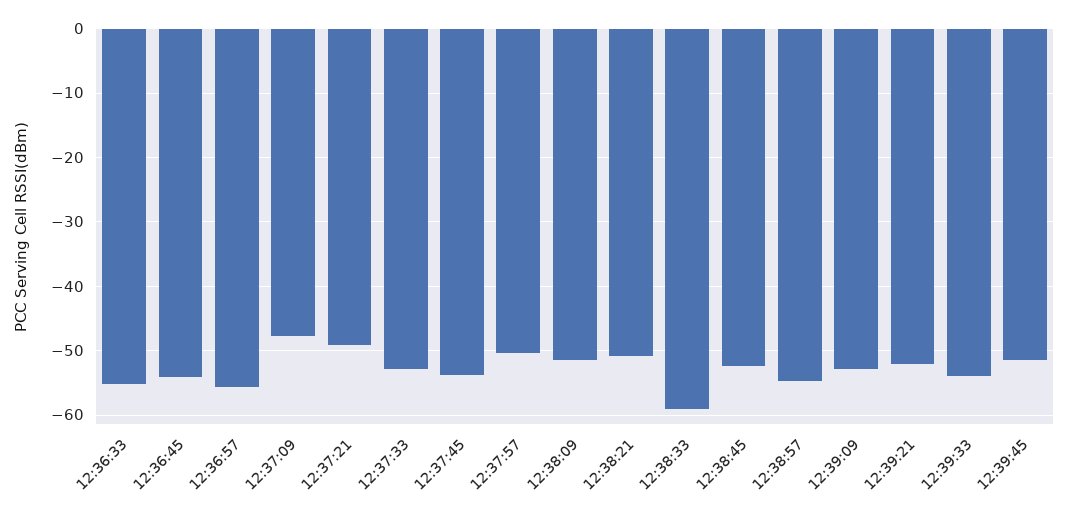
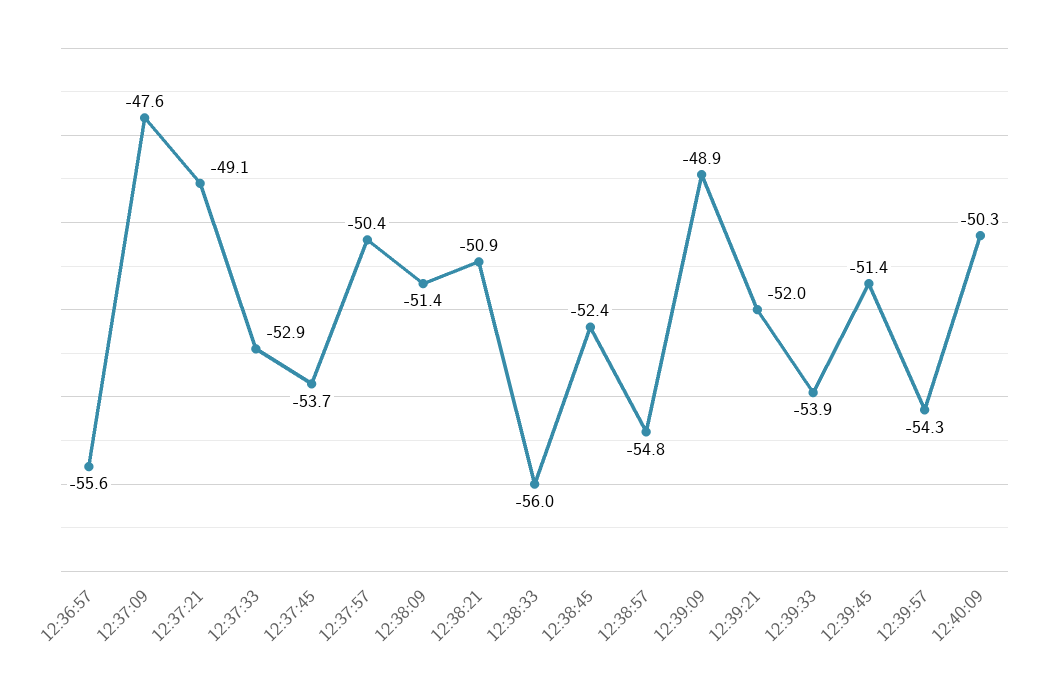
12:36:33: -55 -> none
12:36:45: -54 -> none
12:38:33: -59 -> -56
12:39:09: -53 -> -48.9
12:39:57: none -> -54.3
12:40:09: none -> -50.3

